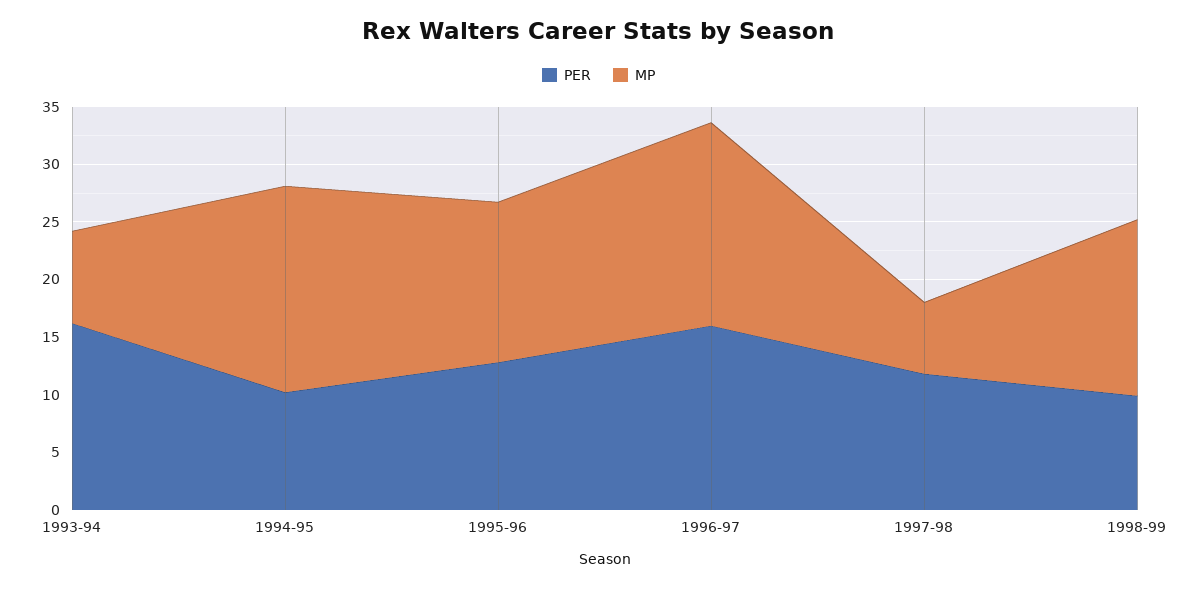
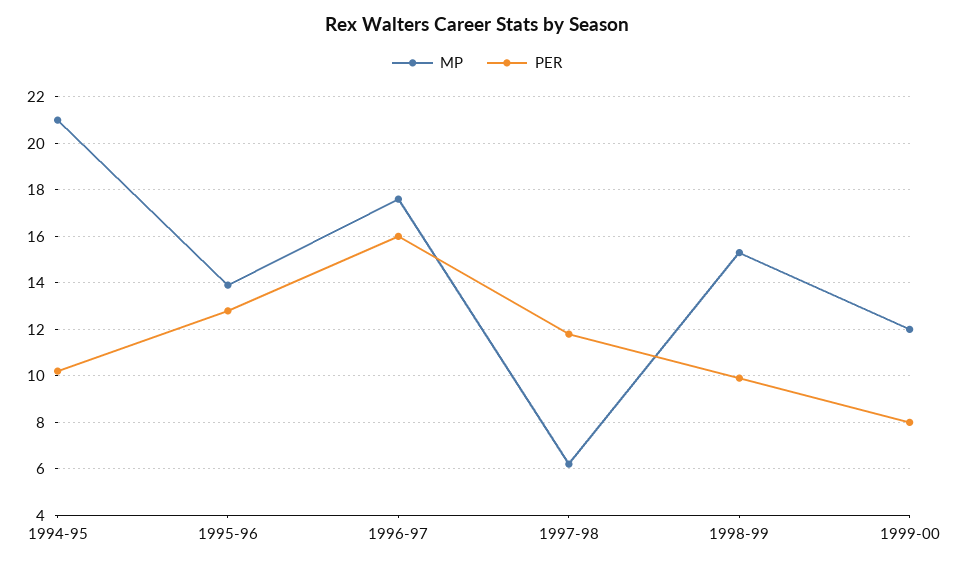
PER, 1993-94: 16 -> none
MP, 1993-94: 8 -> none
MP, 1994-95: 18 -> 21
MP, 1999-00: none -> 12
PER, 1999-00: none -> 8

